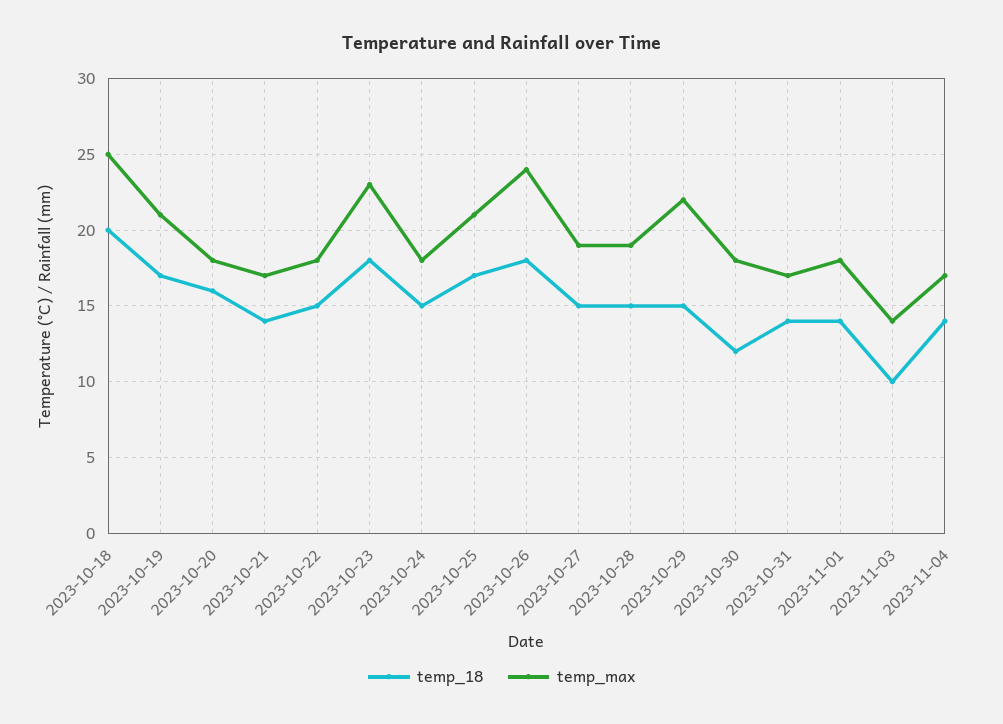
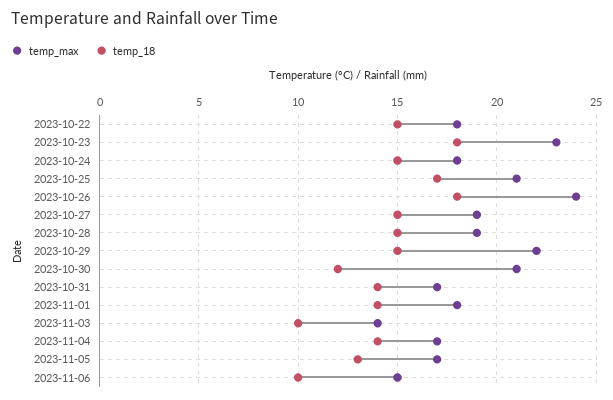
temp_18, 2023-10-18: 20 -> none
temp_max, 2023-10-18: 25 -> none
temp_18, 2023-10-19: 17 -> none
temp_max, 2023-10-19: 21 -> none
temp_18, 2023-10-20: 16 -> none
temp_max, 2023-10-20: 18 -> none
temp_18, 2023-10-21: 14 -> none
temp_max, 2023-10-21: 17 -> none
temp_max, 2023-10-30: 18 -> 21
temp_max, 2023-11-05: none -> 17
temp_18, 2023-11-05: none -> 13
temp_max, 2023-11-06: none -> 15
temp_18, 2023-11-06: none -> 10

